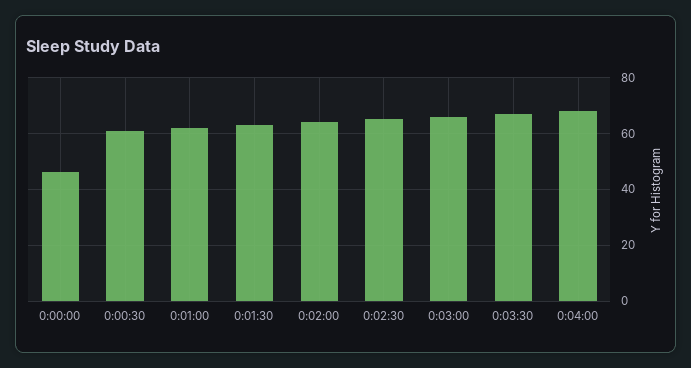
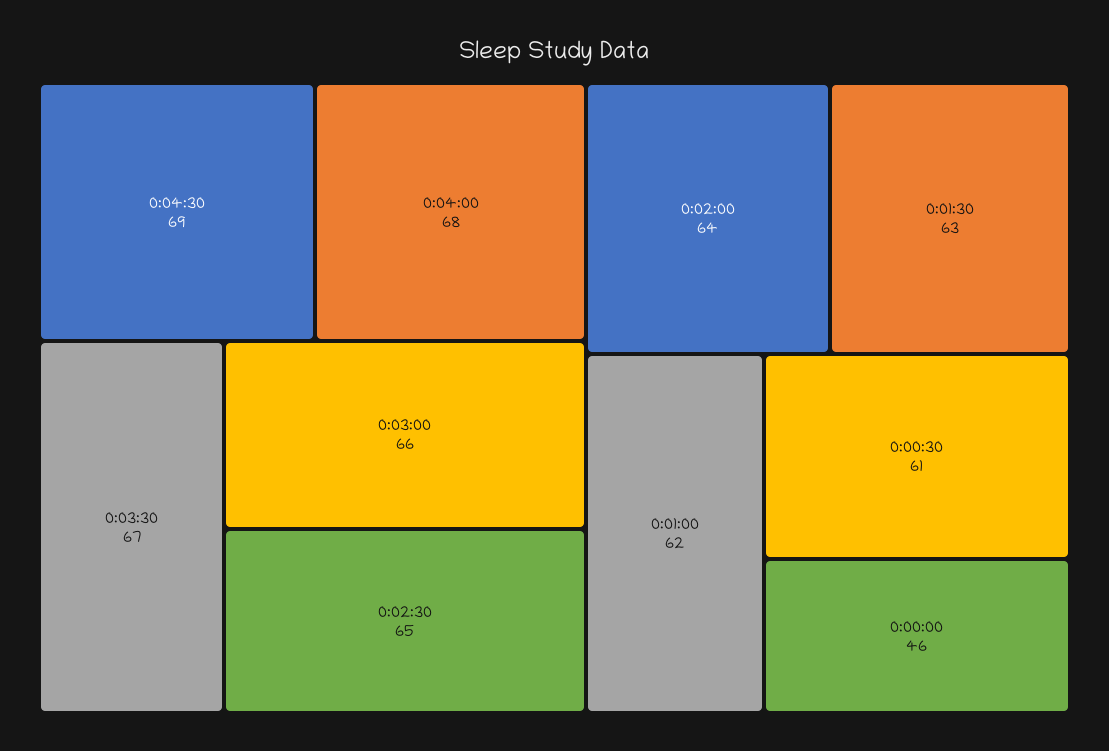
0:04:30: none -> 69

